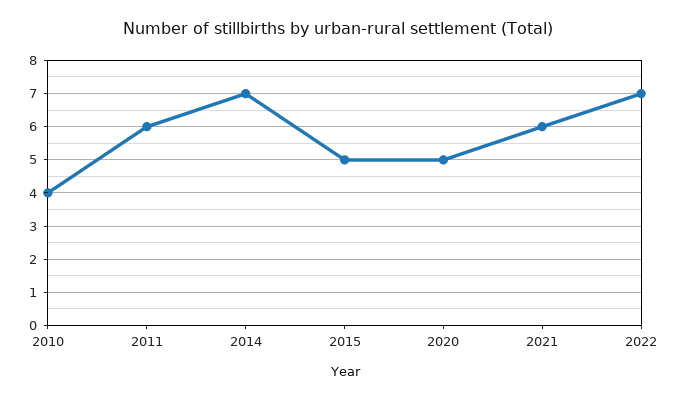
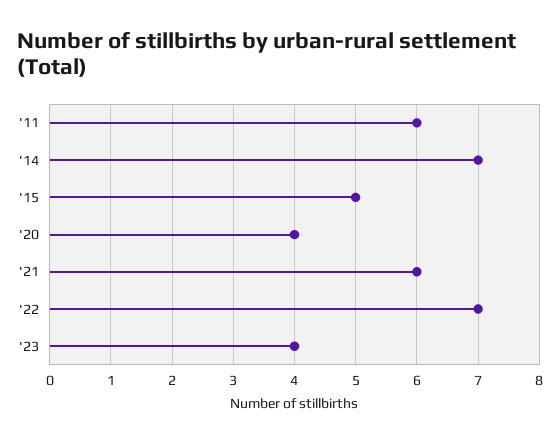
2010: 4 -> none
2020: 5 -> 4
'23: none -> 4

